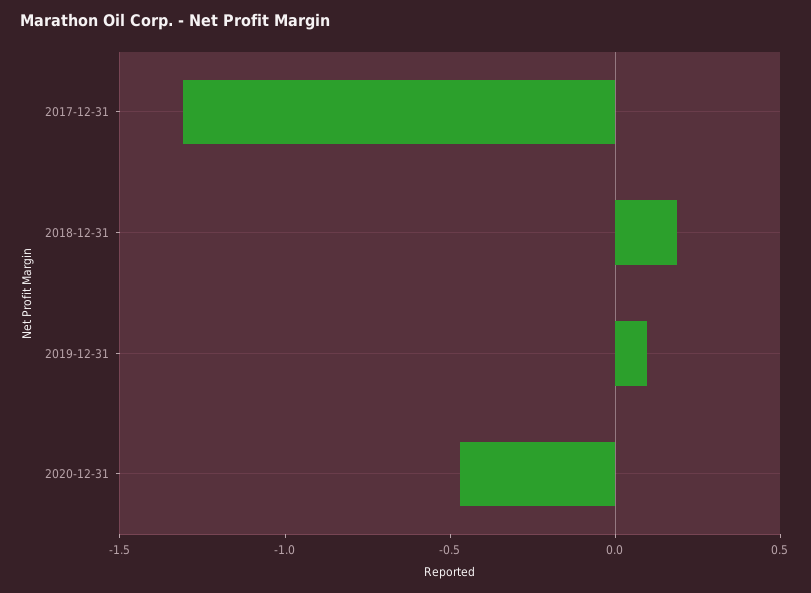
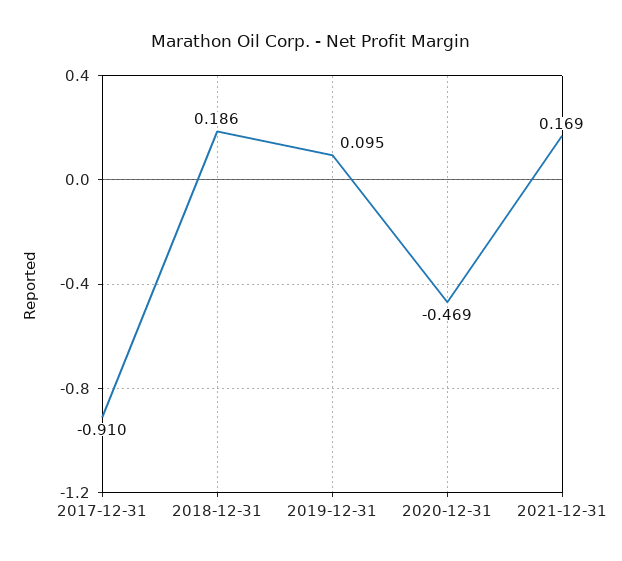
2017-12-31: -1.3 -> -0.91
2021-12-31: none -> 0.169

